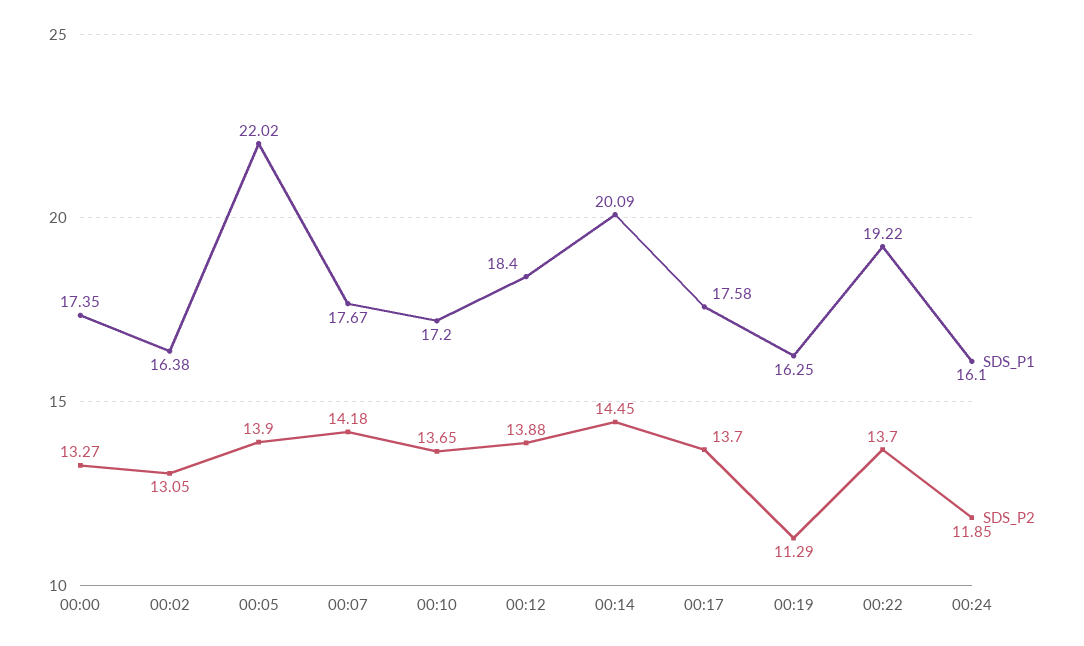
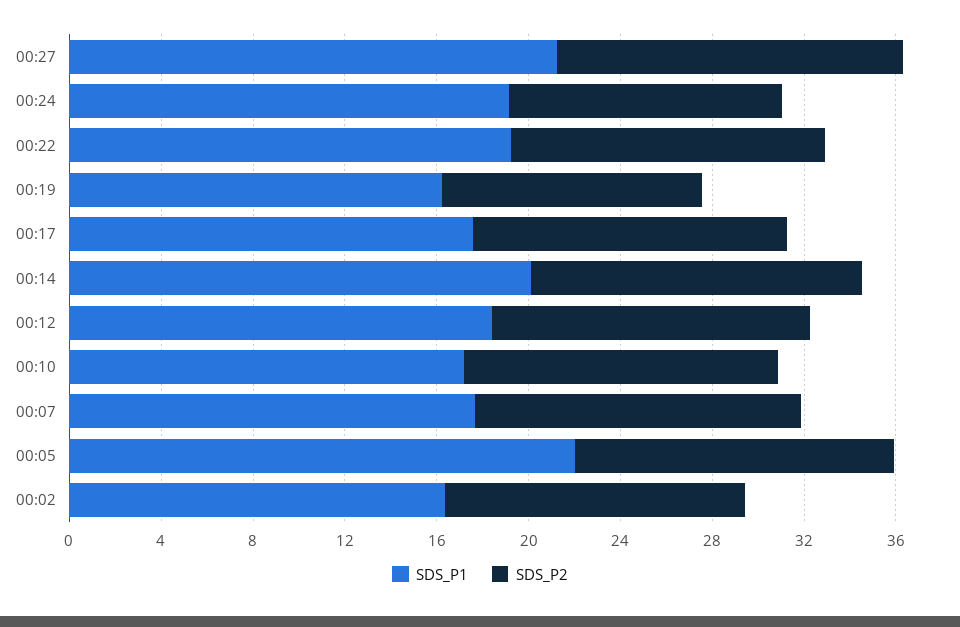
SDS_P1, 00:00: 17.35 -> none
SDS_P2, 00:00: 13.27 -> none
SDS_P1, 00:24: 16.1 -> 19
SDS_P1, 00:27: none -> 21
SDS_P2, 00:27: none -> 15

